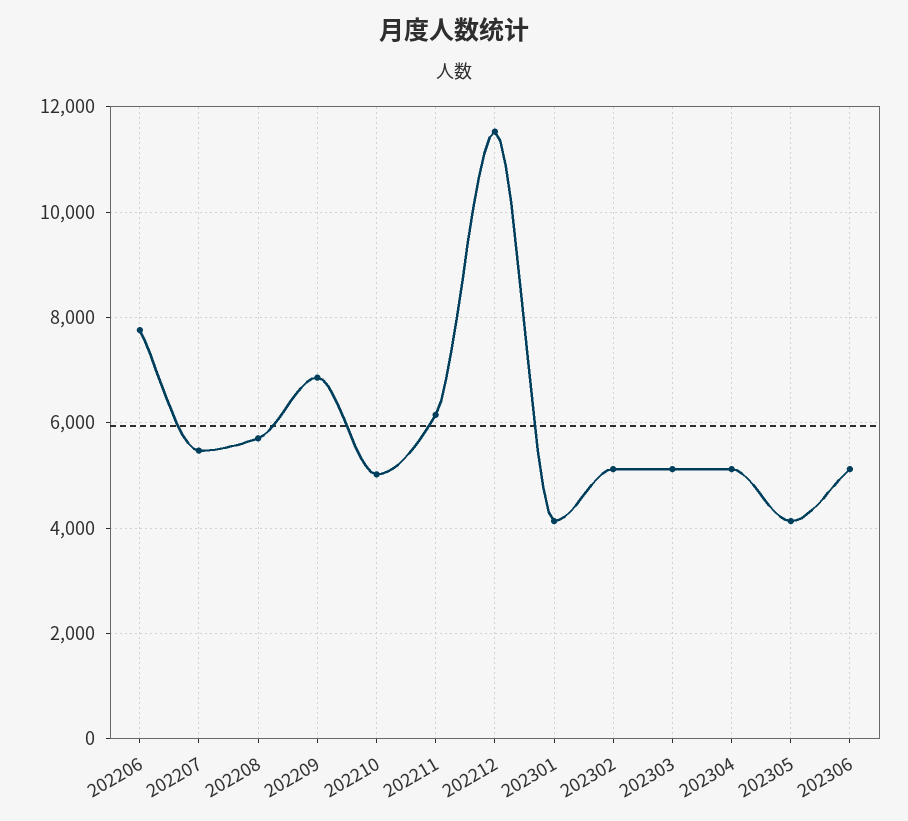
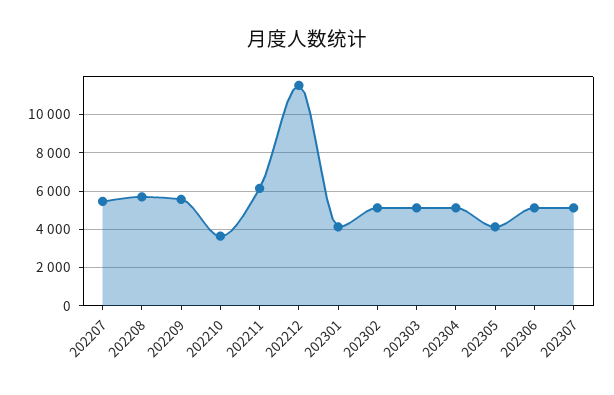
202206: 7800 -> none
202209: 6800 -> 5500
202210: 5000 -> 3500
202307: none -> 5000

